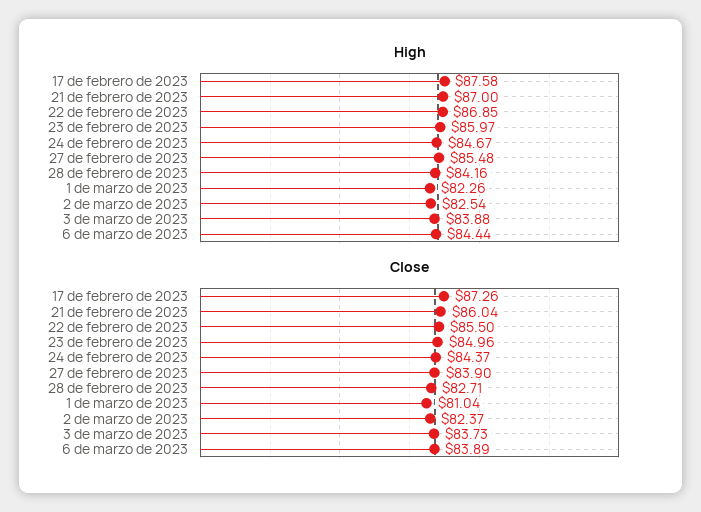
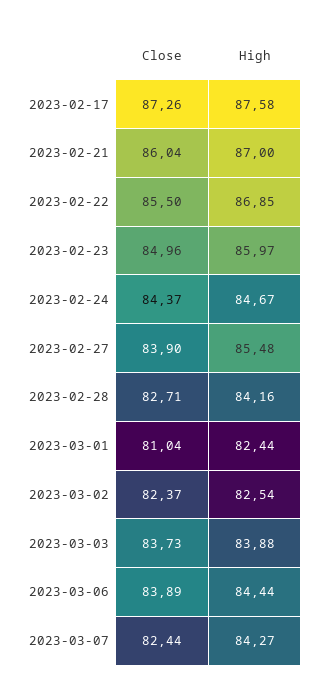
High, 1 de marzo de 2023: 82.26 -> 82.44
Close, 2023-03-07: none -> 82.44
High, 2023-03-07: none -> 84.27

